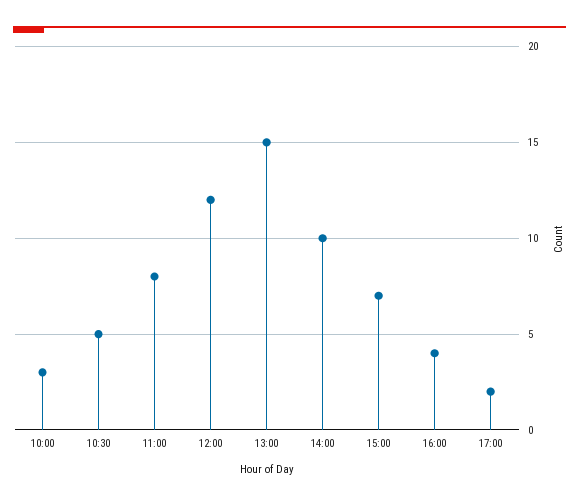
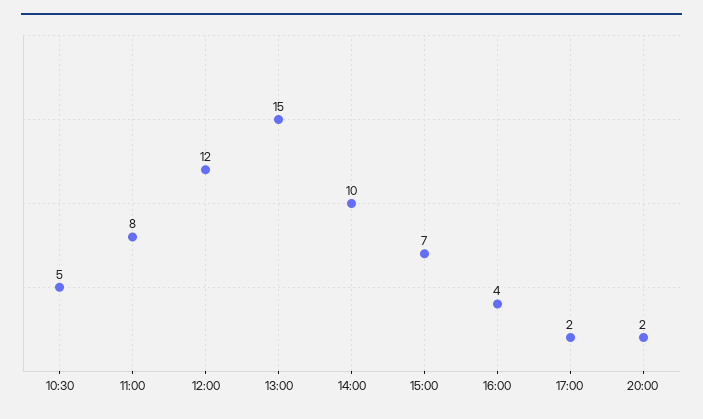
10:00: 3 -> none
20:00: none -> 2

